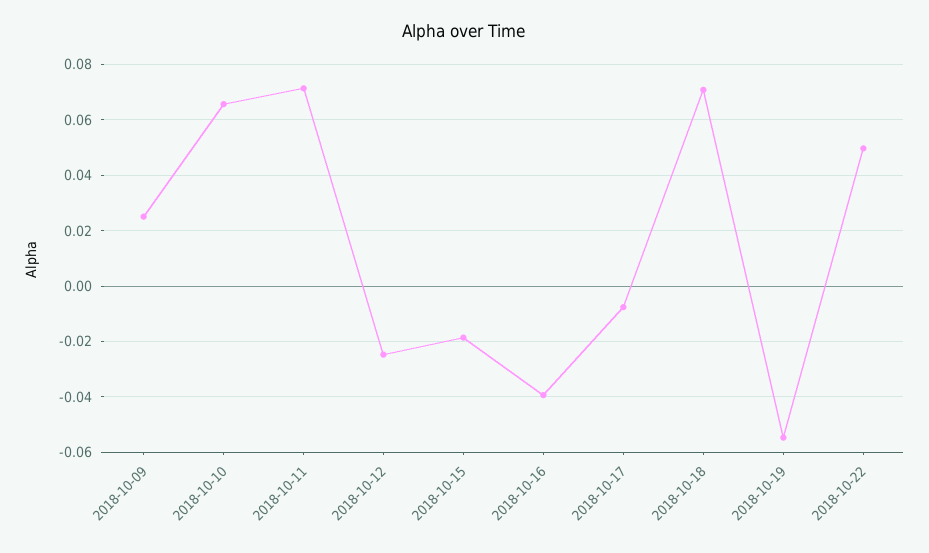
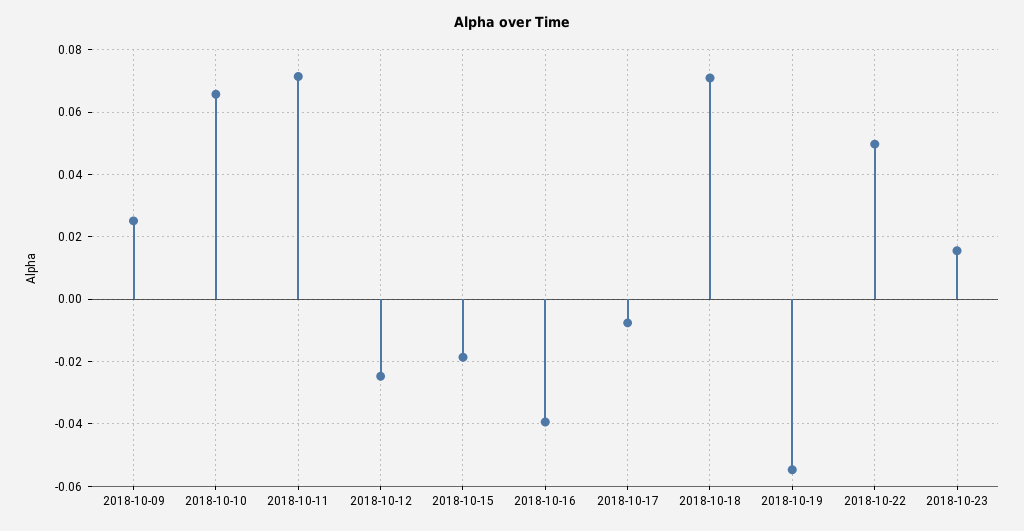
2018-10-23: none -> 0.016

